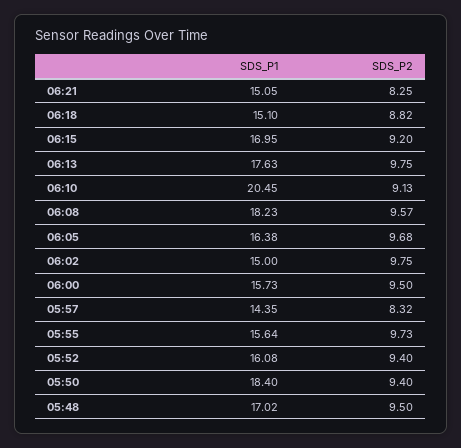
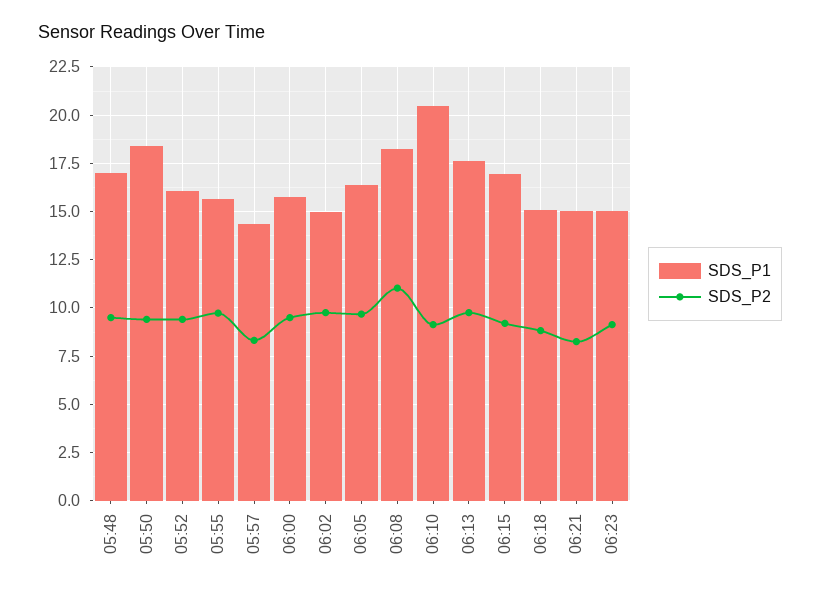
SDS_P2, 06:08: 9.57 -> 11
SDS_P1, 06:23: none -> 15
SDS_P2, 06:23: none -> 9

